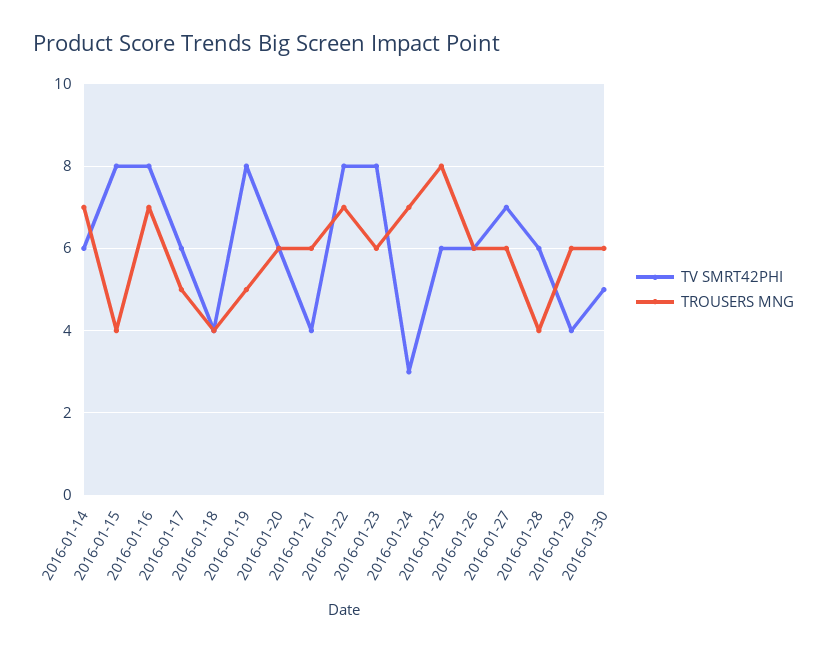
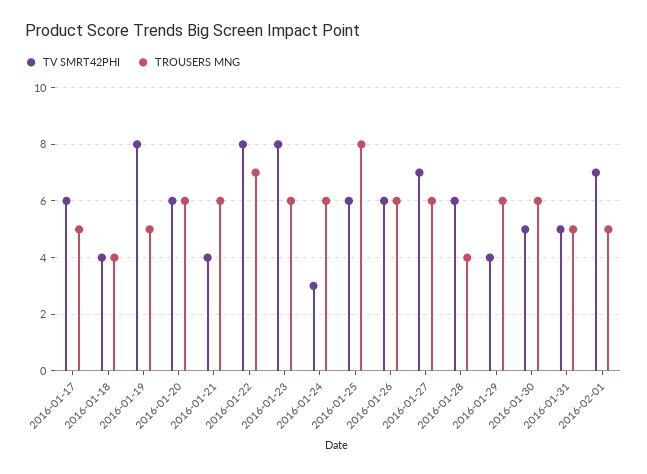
TV SMRT42PHI, 2016-01-14: 6 -> none
TROUSERS MNG, 2016-01-14: 7 -> none
TV SMRT42PHI, 2016-01-15: 8 -> none
TROUSERS MNG, 2016-01-15: 4 -> none
TV SMRT42PHI, 2016-01-16: 8 -> none
TROUSERS MNG, 2016-01-16: 7 -> none
TROUSERS MNG, 2016-01-24: 7 -> 6
TV SMRT42PHI, 2016-01-31: none -> 5
TROUSERS MNG, 2016-01-31: none -> 5
TV SMRT42PHI, 2016-02-01: none -> 7
TROUSERS MNG, 2016-02-01: none -> 5

